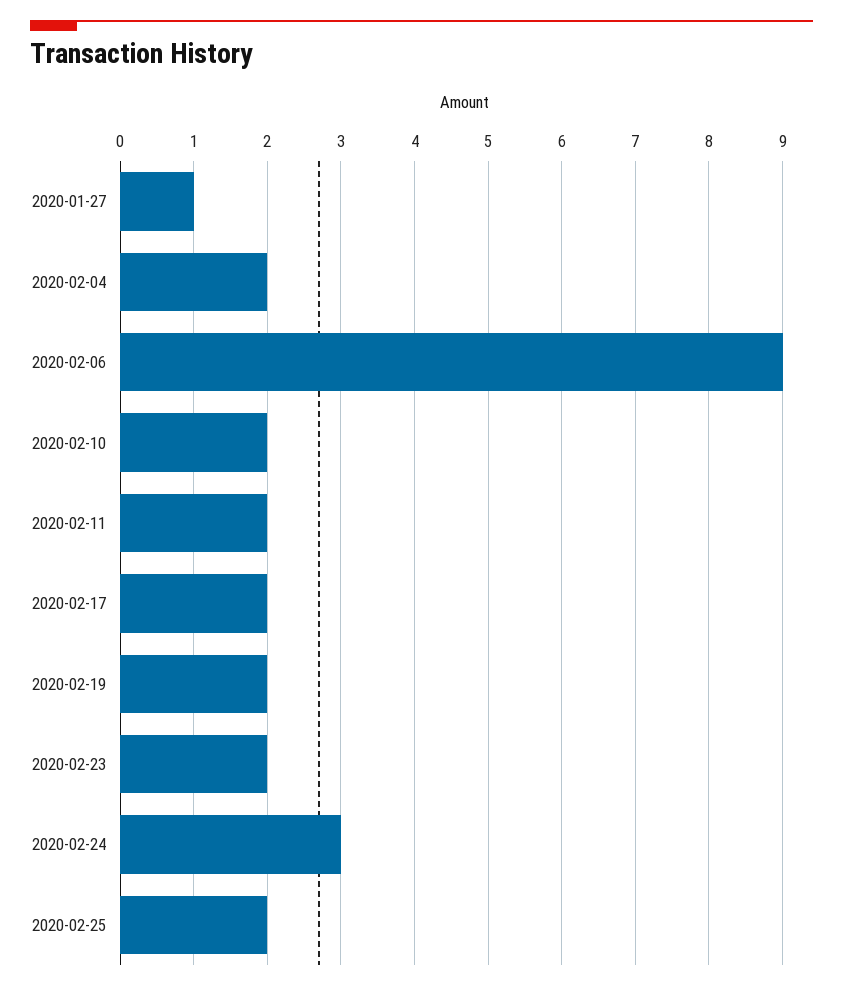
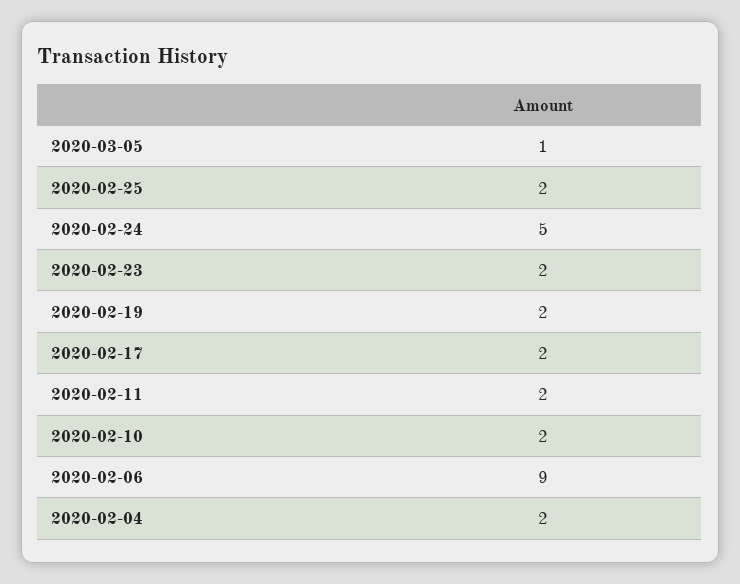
2020-01-27: 1 -> none
2020-02-24: 3 -> 5
2020-03-05: none -> 1

